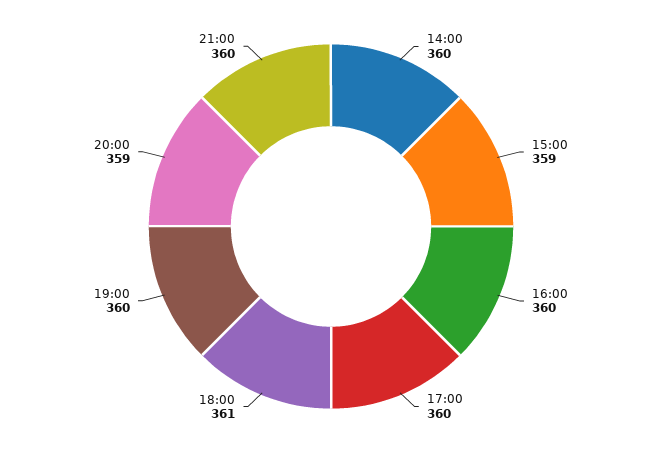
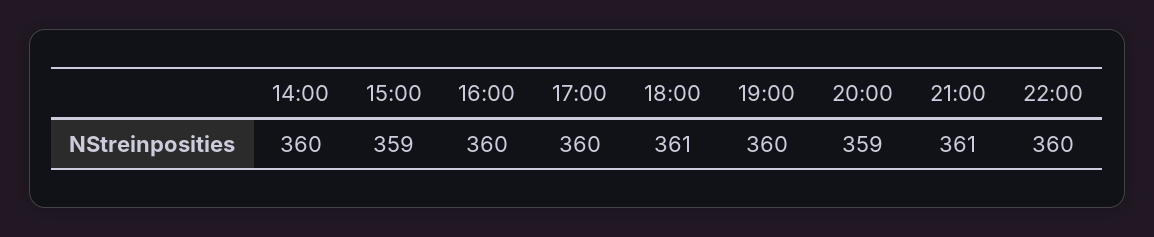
21:00: 360 -> 361
22:00: none -> 360

